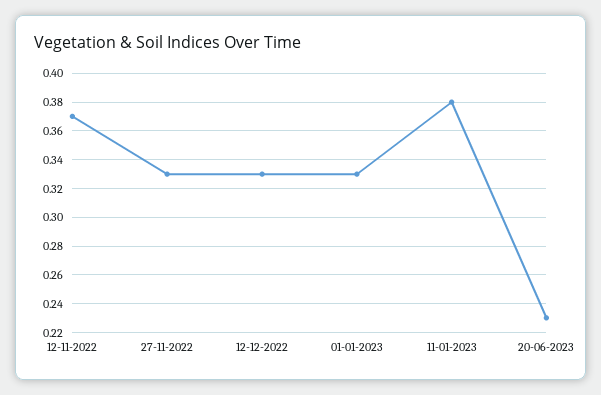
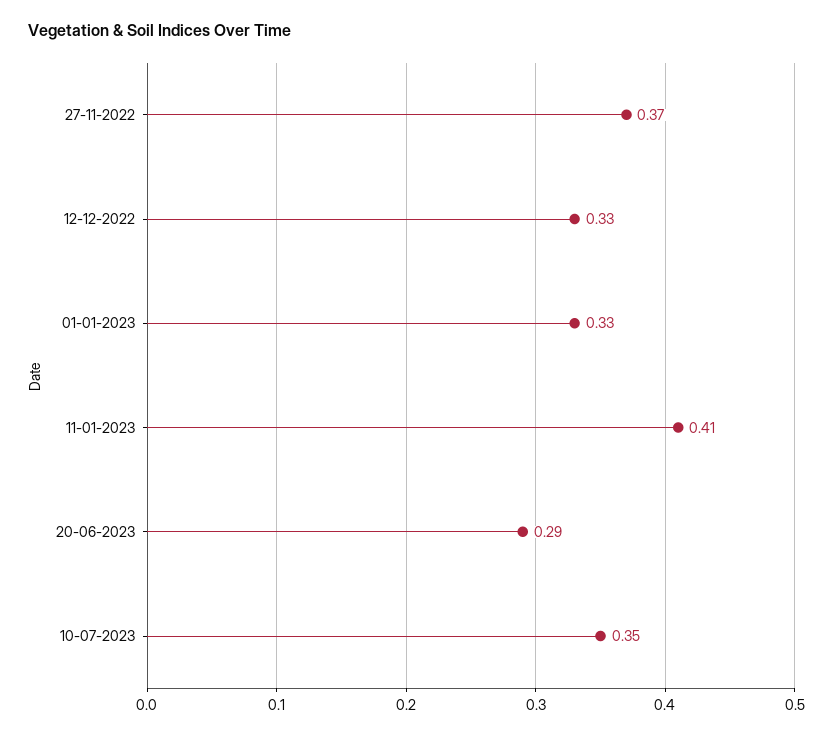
12-11-2022: 0.37 -> none
27-11-2022: 0.33 -> 0.37
11-01-2023: 0.38 -> 0.41
20-06-2023: 0.23 -> 0.29
10-07-2023: none -> 0.35

